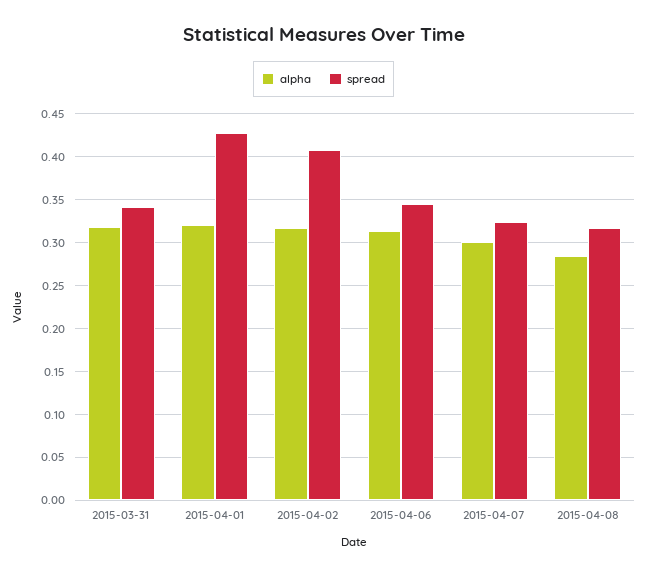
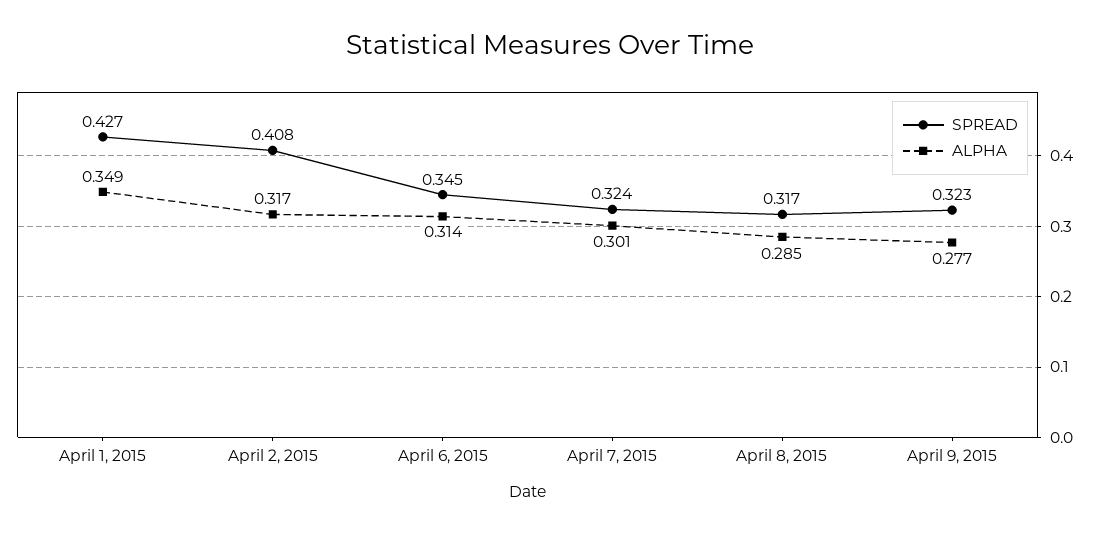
alpha, 2015-03-31: 0.32 -> none
spread, 2015-03-31: 0.34 -> none
alpha, 2015-04-01: 0.32 -> 0.349
spread, April 9, 2015: none -> 0.323
alpha, April 9, 2015: none -> 0.277

